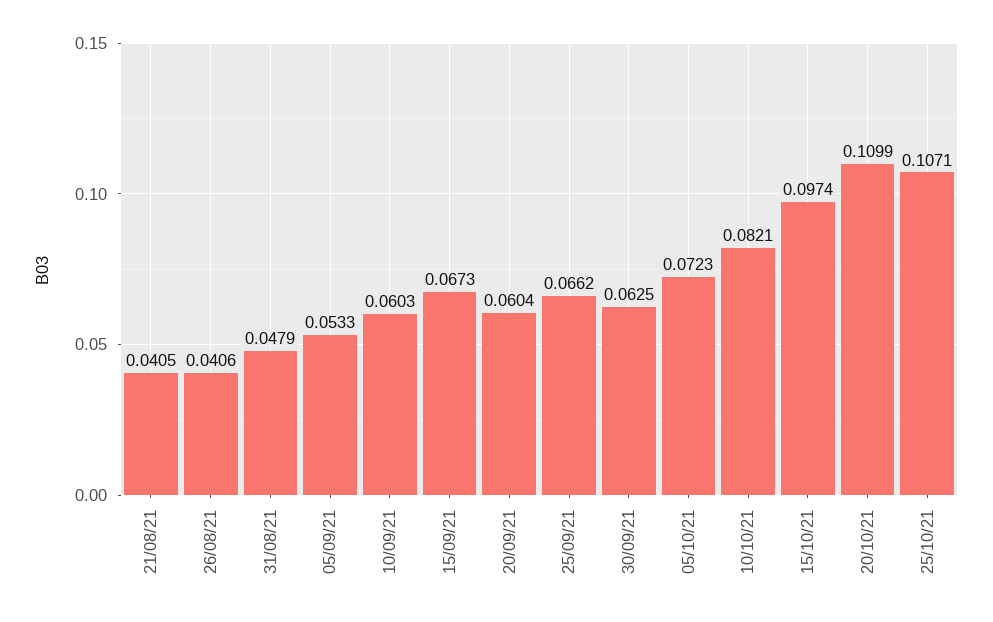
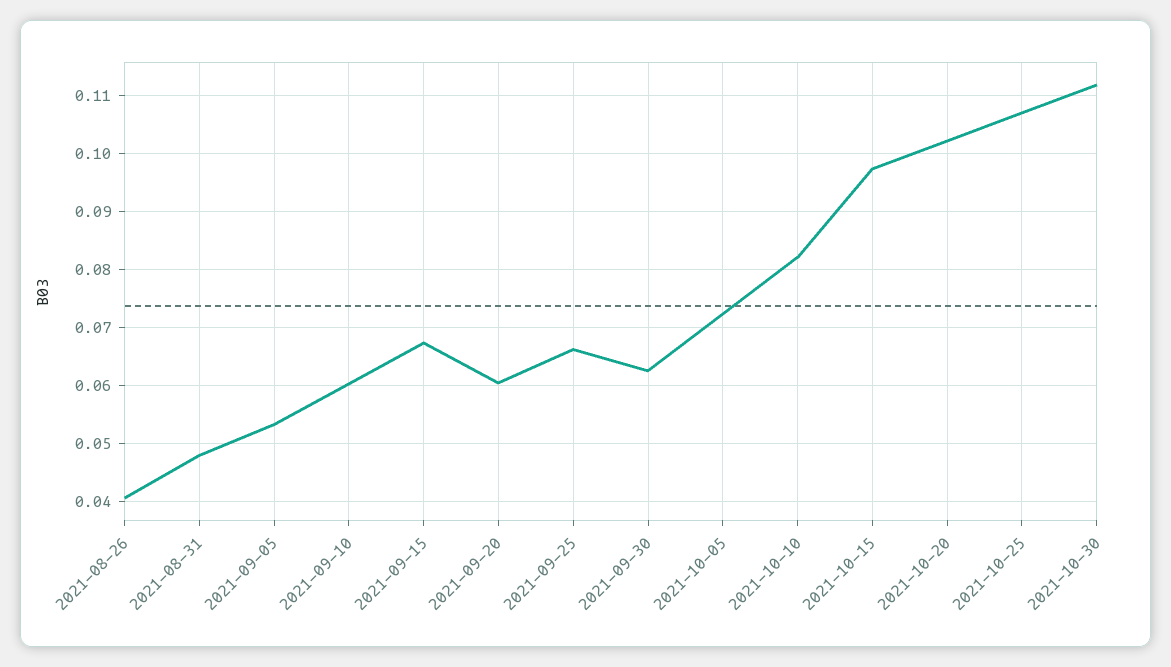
21/08/21: 0.0405 -> none
20/10/21: 0.1099 -> 0.102
2021-10-30: none -> 0.112

